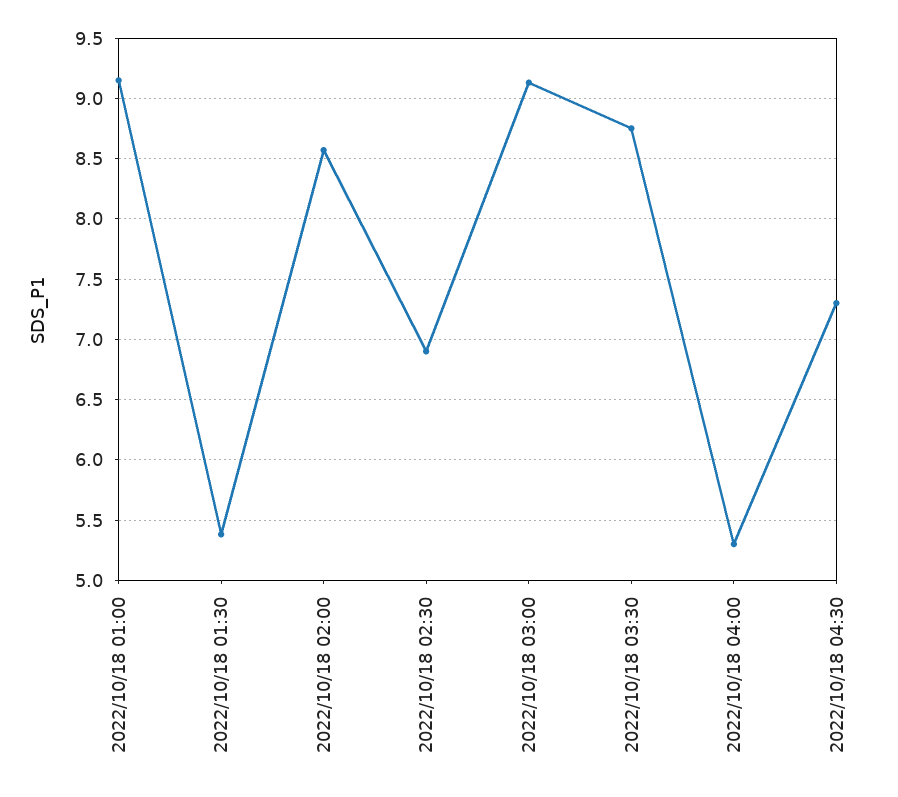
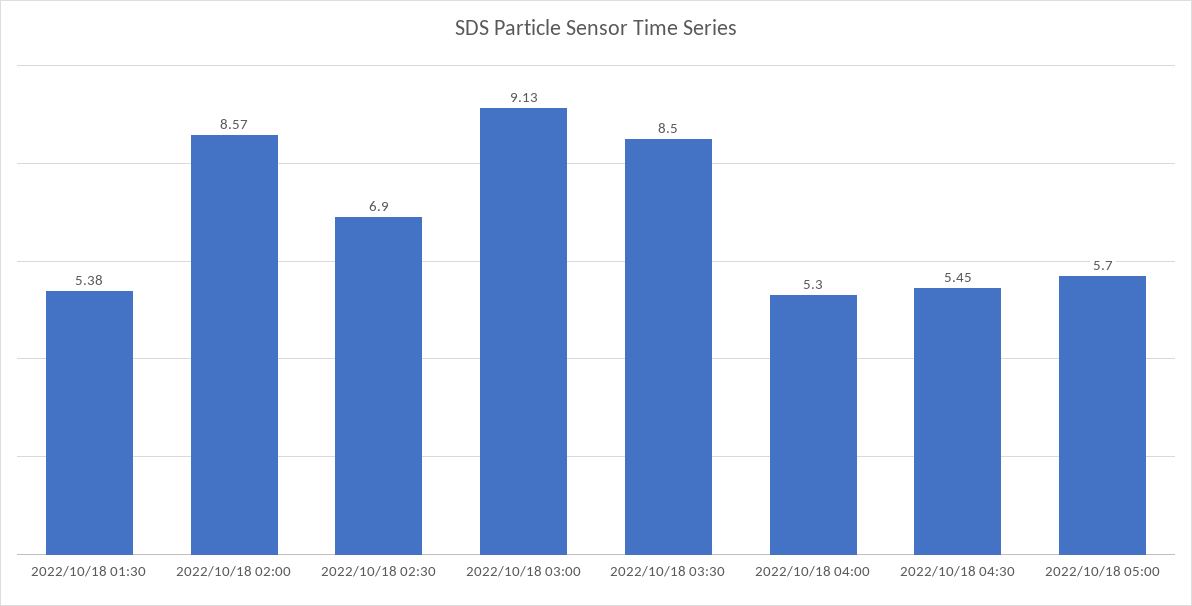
2022/10/18 01:00: 9.15 -> none
2022/10/18 03:30: 8.75 -> 8.5
2022/10/18 04:30: 7.3 -> 5.45
2022/10/18 05:00: none -> 5.7

